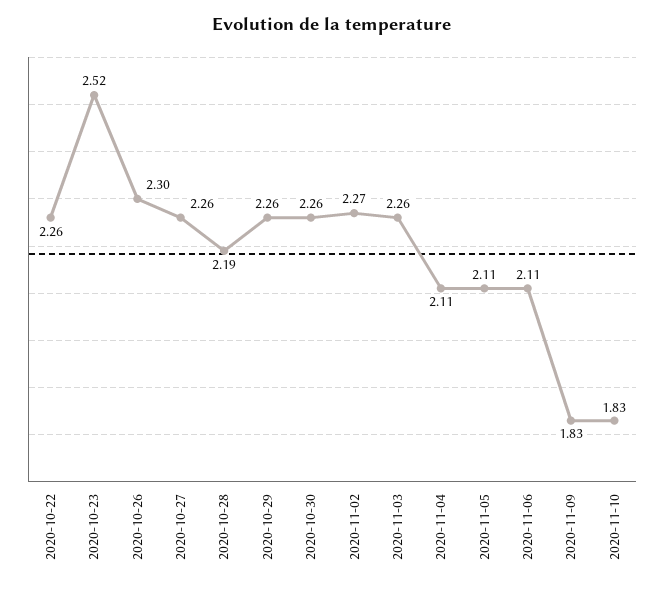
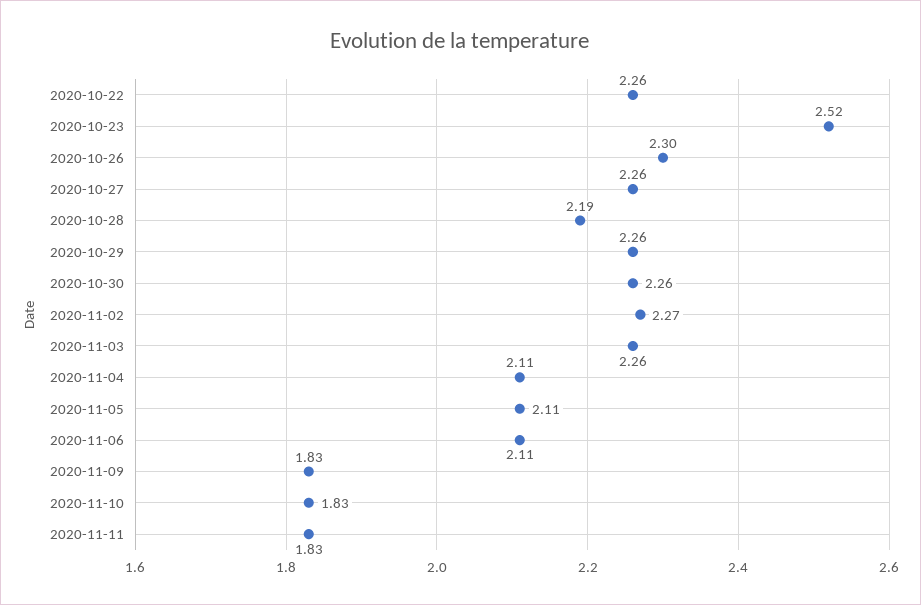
2020-11-11: none -> 1.83

